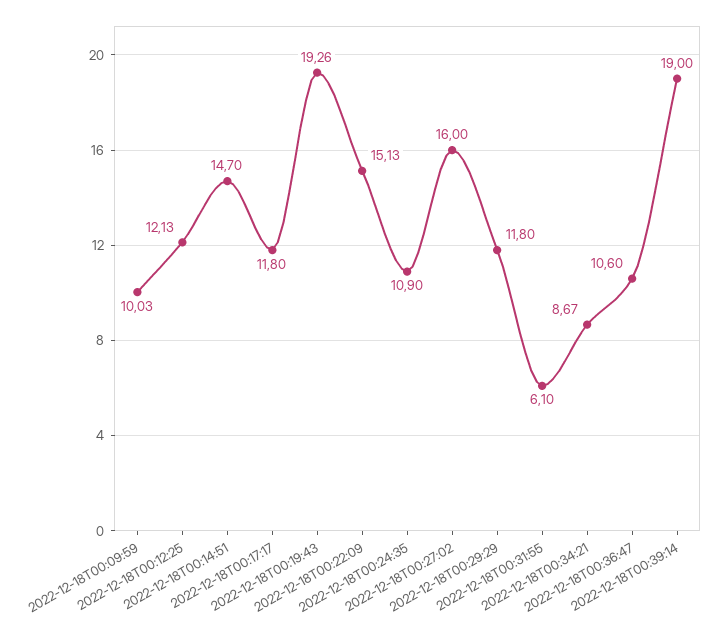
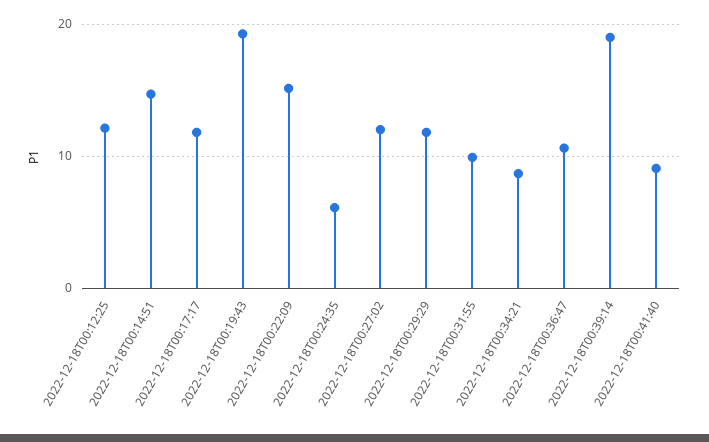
2022-12-18T00:09:59: 10.03 -> none
2022-12-18T00:24:35: 10.9 -> 6
2022-12-18T00:27:02: 16 -> 12
2022-12-18T00:31:55: 6.1 -> 10
2022-12-18T00:41:40: none -> 9

